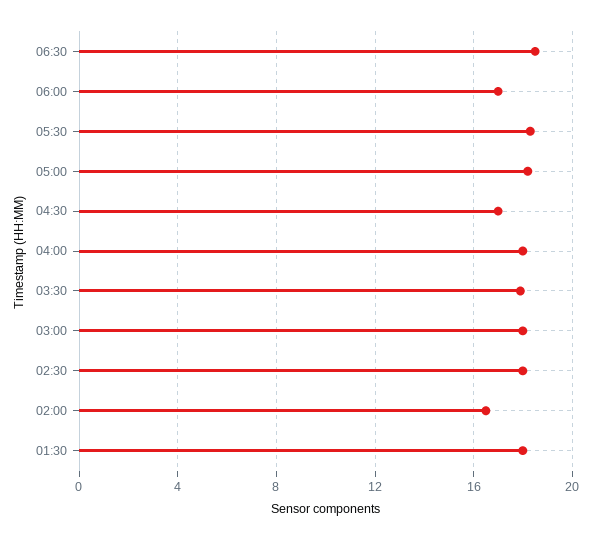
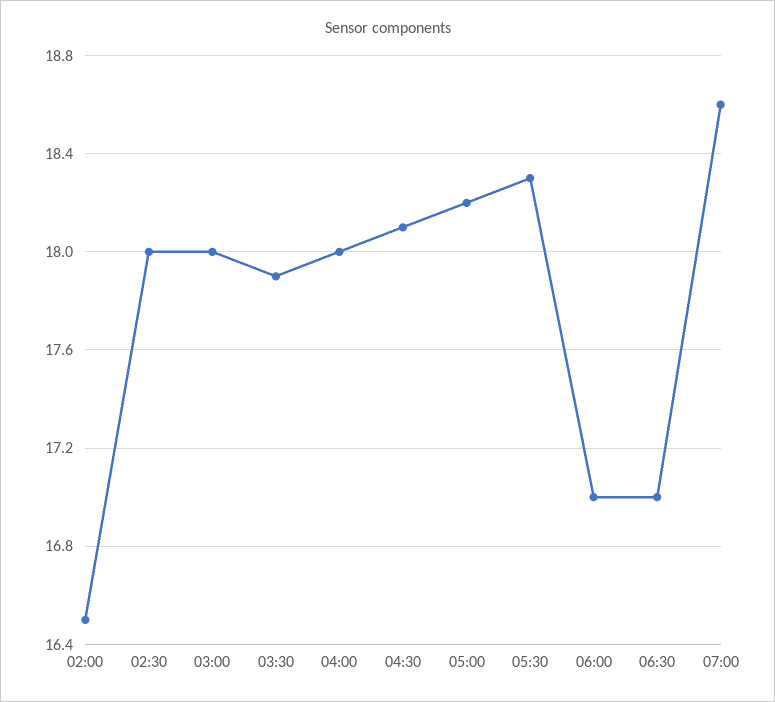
06:30: 18.5 -> 17
04:30: 17 -> 18.1
01:30: 18 -> none
07:00: none -> 18.6

